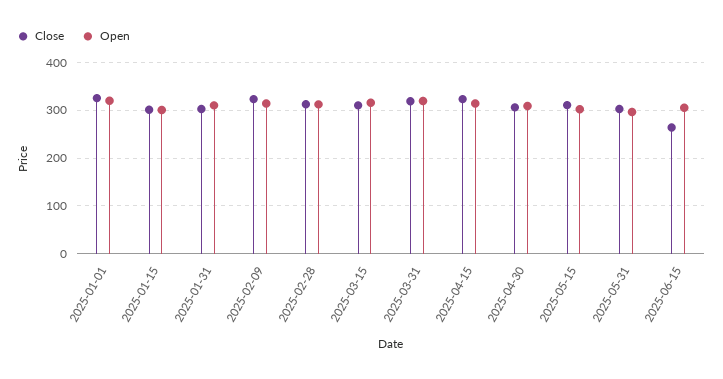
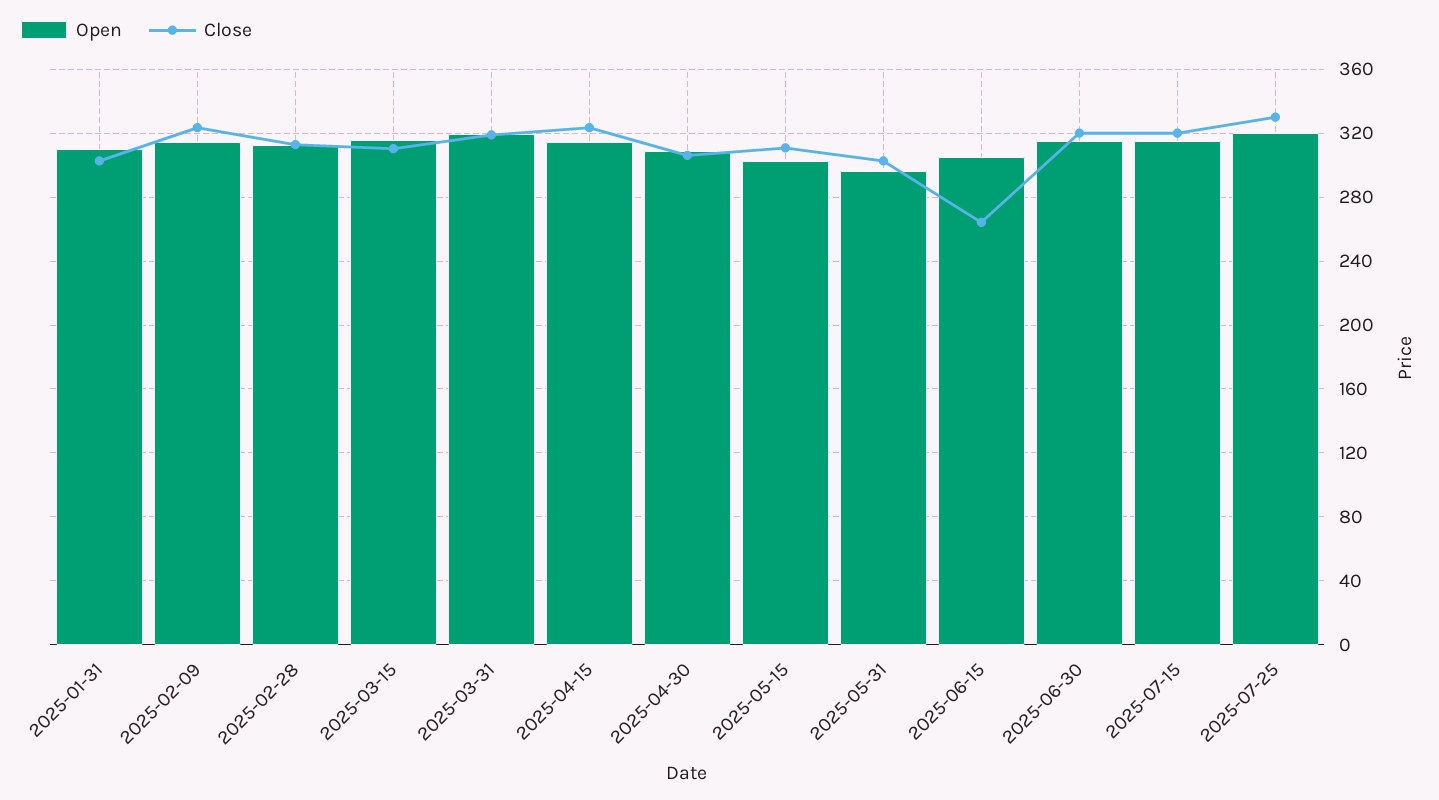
Close, 2025-01-01: 320 -> none
Open, 2025-01-01: 320 -> none
Close, 2025-01-15: 300 -> none
Open, 2025-01-15: 300 -> none
Open, 2025-06-30: none -> 315
Close, 2025-06-30: none -> 320
Open, 2025-07-15: none -> 315
Close, 2025-07-15: none -> 320
Open, 2025-07-25: none -> 320
Close, 2025-07-25: none -> 330

